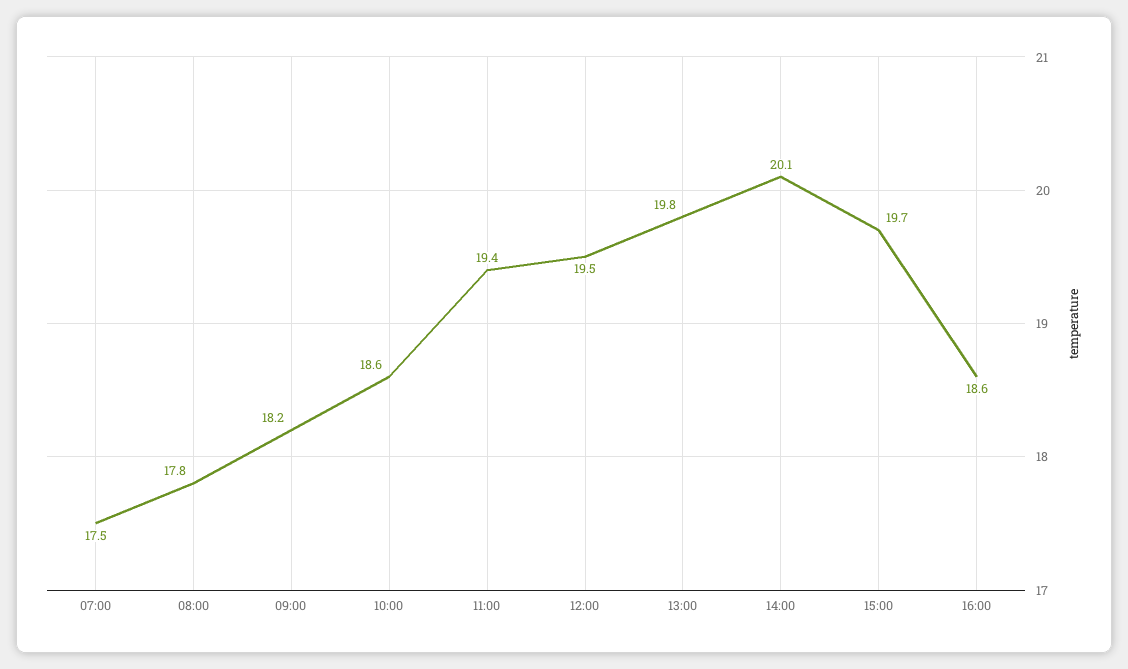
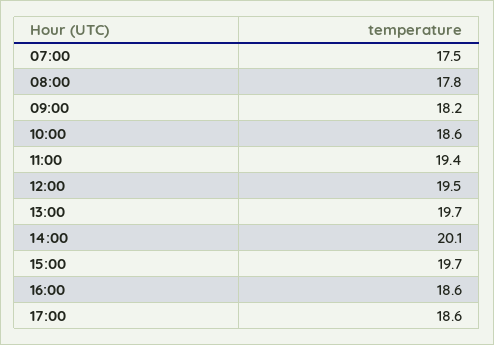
13:00: 19.8 -> 19.7
17:00: none -> 18.6

